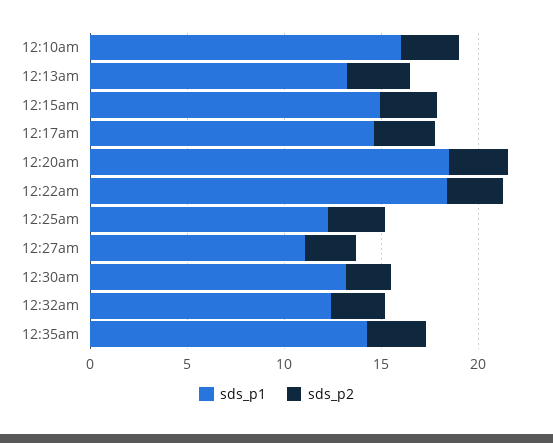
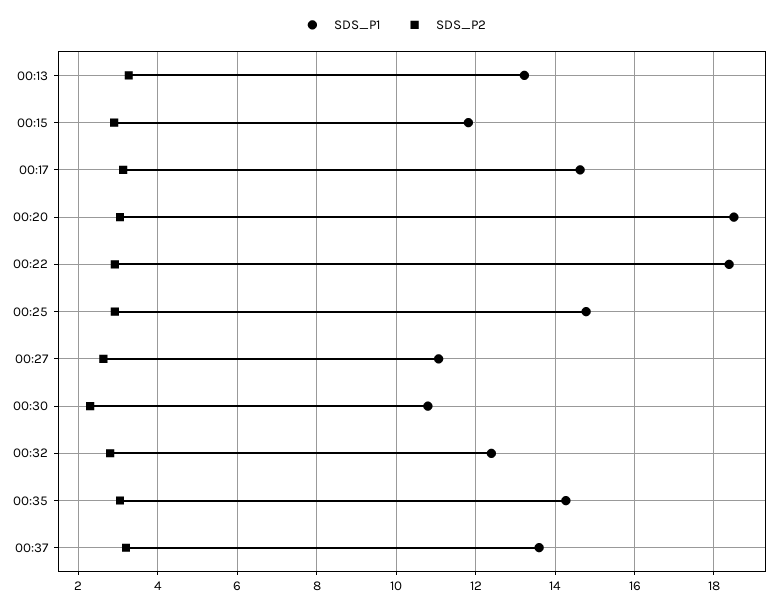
sds_p1, 12:10am: 16 -> none
sds_p2, 12:10am: 3 -> none
sds_p1, 12:15am: 15 -> 11.8
sds_p1, 12:25am: 12 -> 14.8
sds_p1, 12:30am: 13 -> 10.8
sds_p1, 00:37: none -> 13.6
sds_p2, 00:37: none -> 3.2

